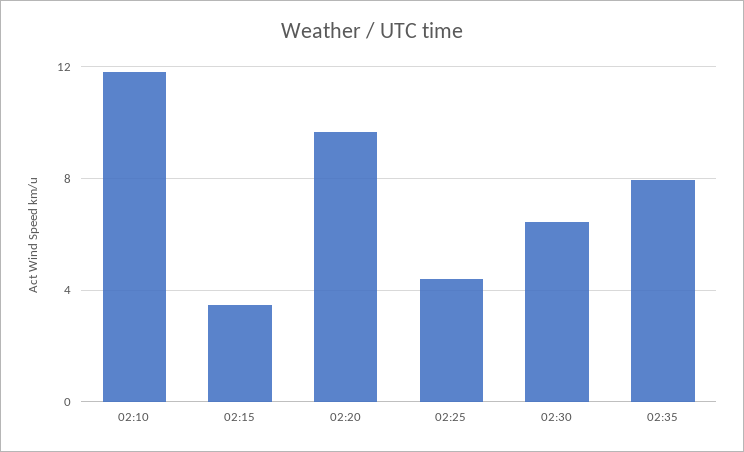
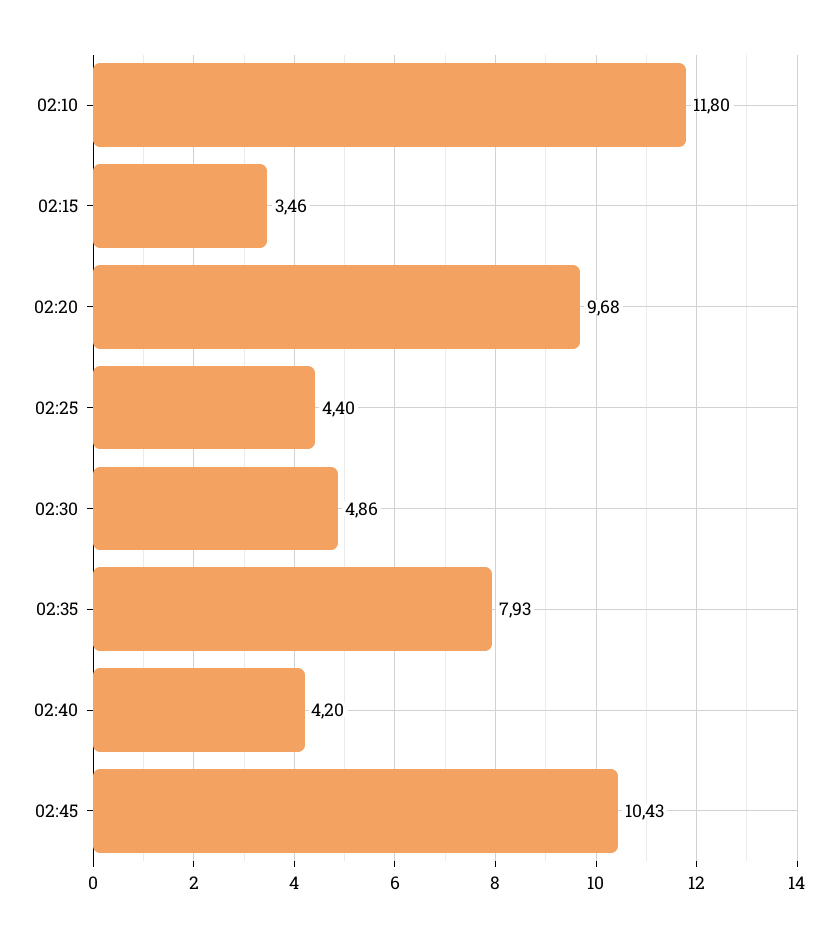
02:30: 6.5 -> 4.86
02:40: none -> 4.2
02:45: none -> 10.43

